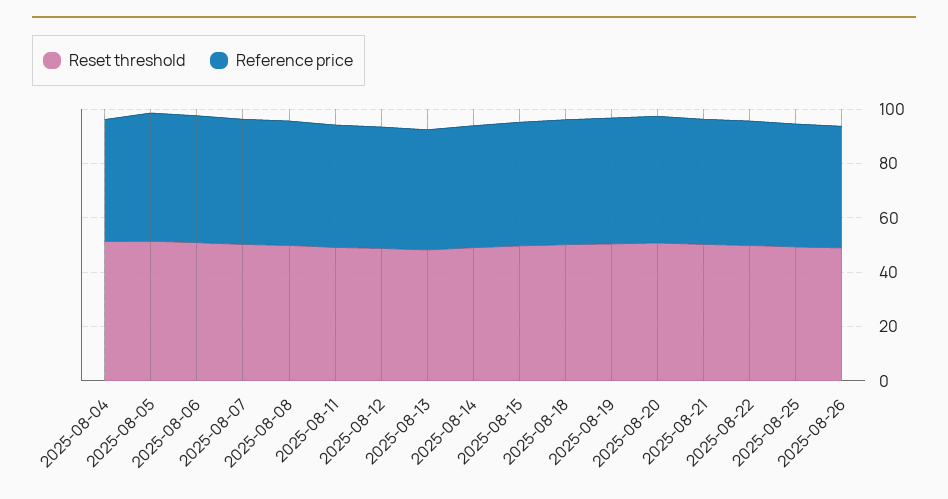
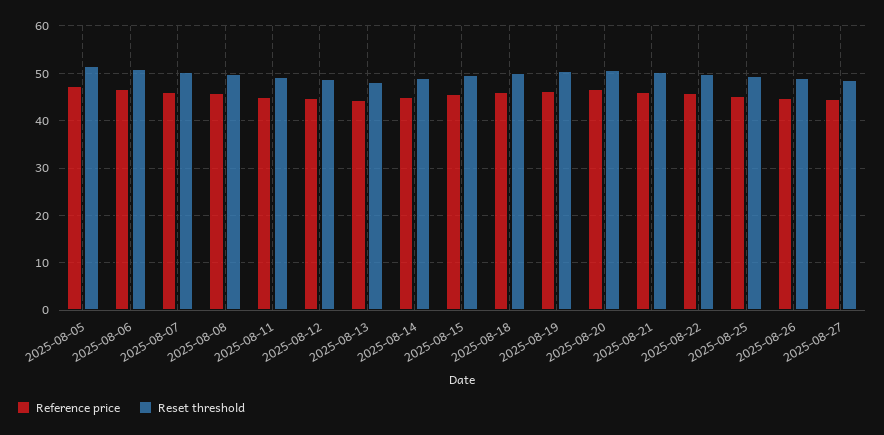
Reset threshold, 2025-08-04: 50 -> none
Reference price, 2025-08-04: 45 -> none
Reference price, 2025-08-27: none -> 44
Reset threshold, 2025-08-27: none -> 48

